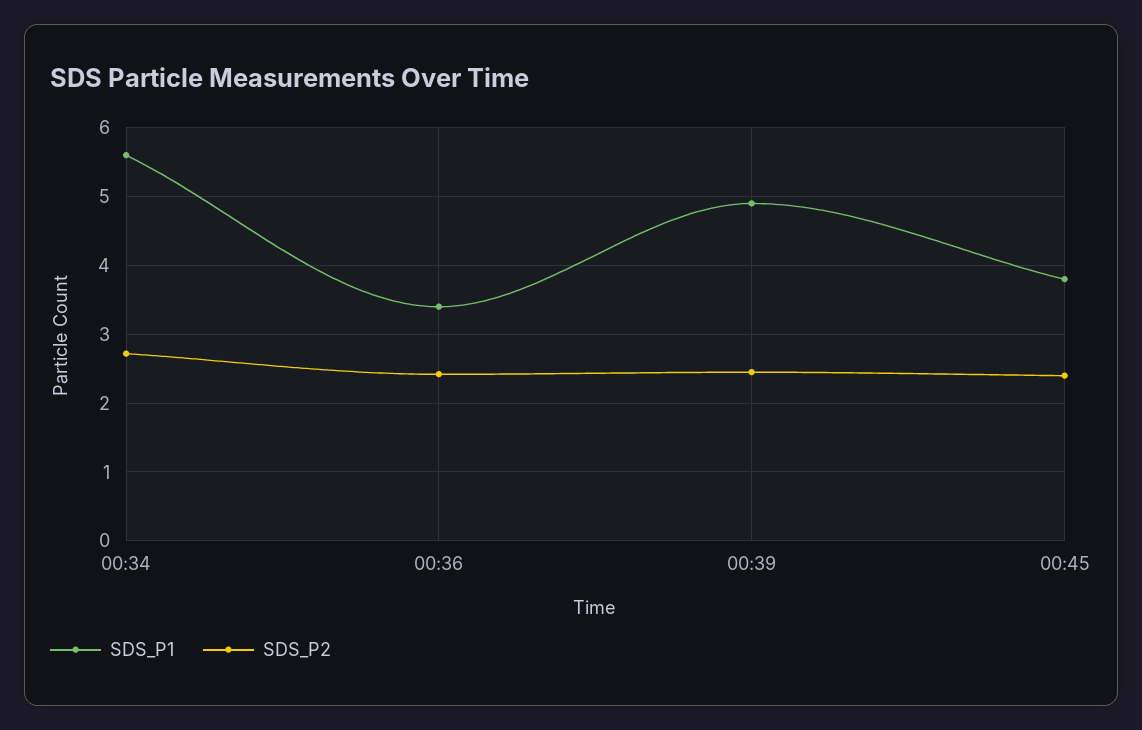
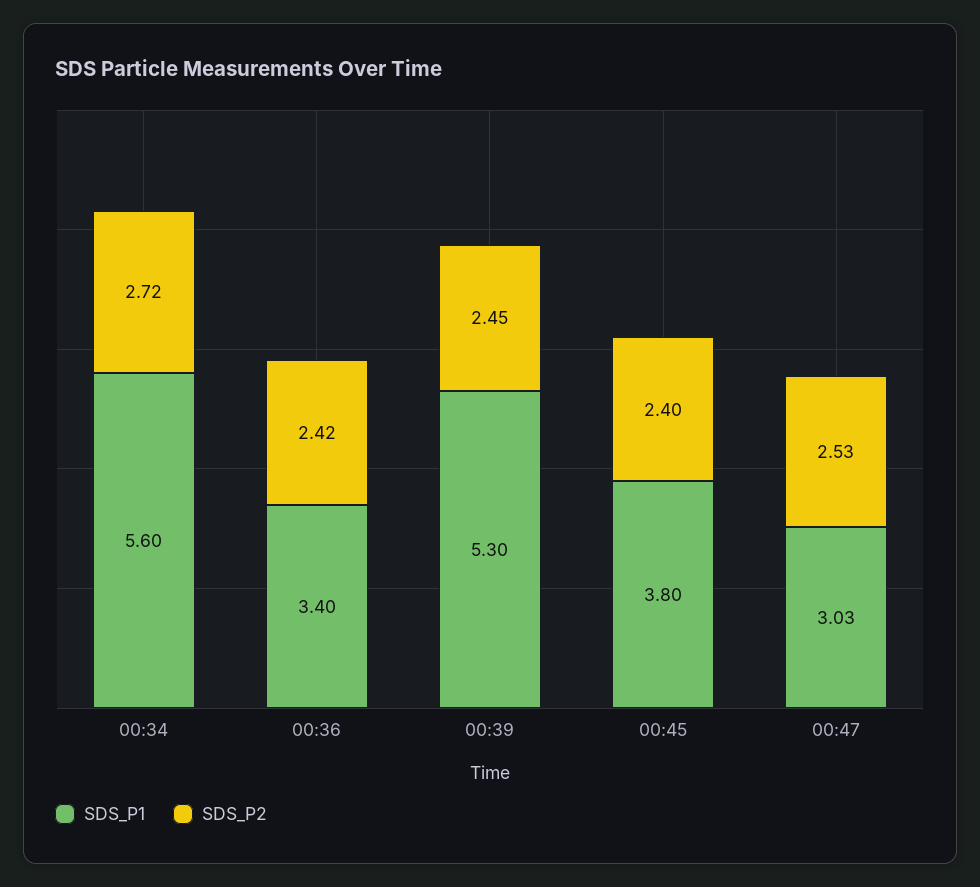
SDS_P1, 00:39: 4.9 -> 5.3
SDS_P1, 00:47: none -> 3.03
SDS_P2, 00:47: none -> 2.53

